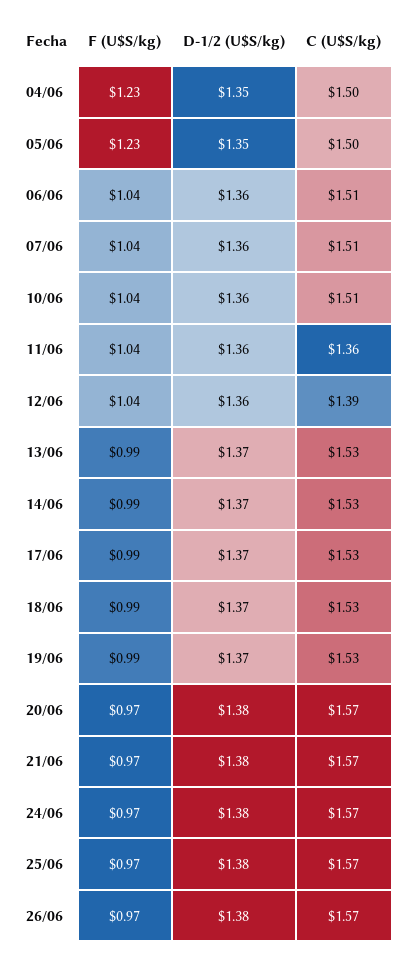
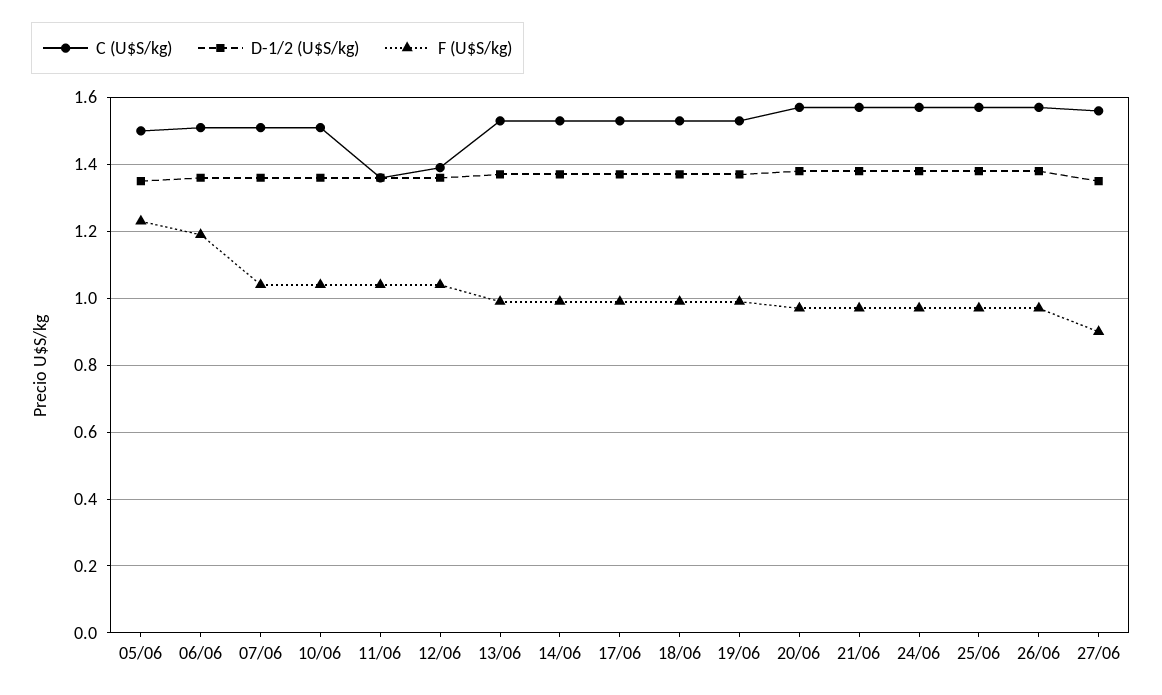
F (U$S/kg), 04/06: 1.23 -> none
D-1/2 (U$S/kg), 04/06: 1.35 -> none
C (U$S/kg), 04/06: 1.5 -> none
F (U$S/kg), 06/06: 1.04 -> 1.2
C (U$S/kg), 27/06: none -> 1.55
D-1/2 (U$S/kg), 27/06: none -> 1.35
F (U$S/kg), 27/06: none -> 0.9

